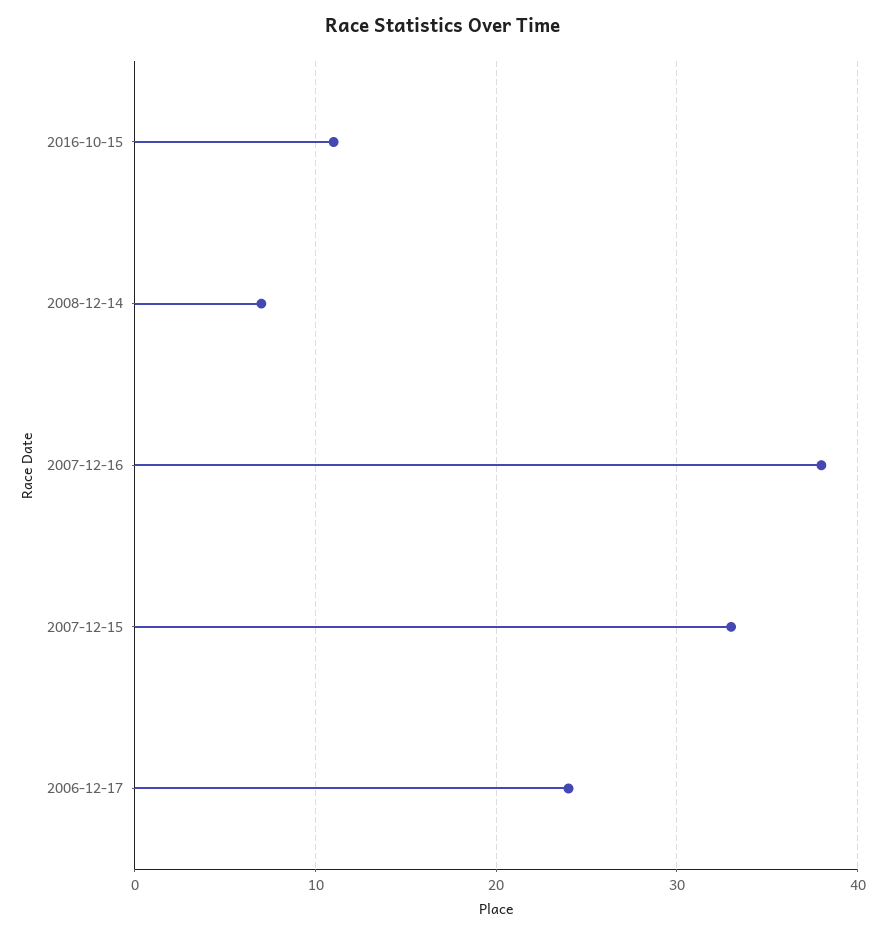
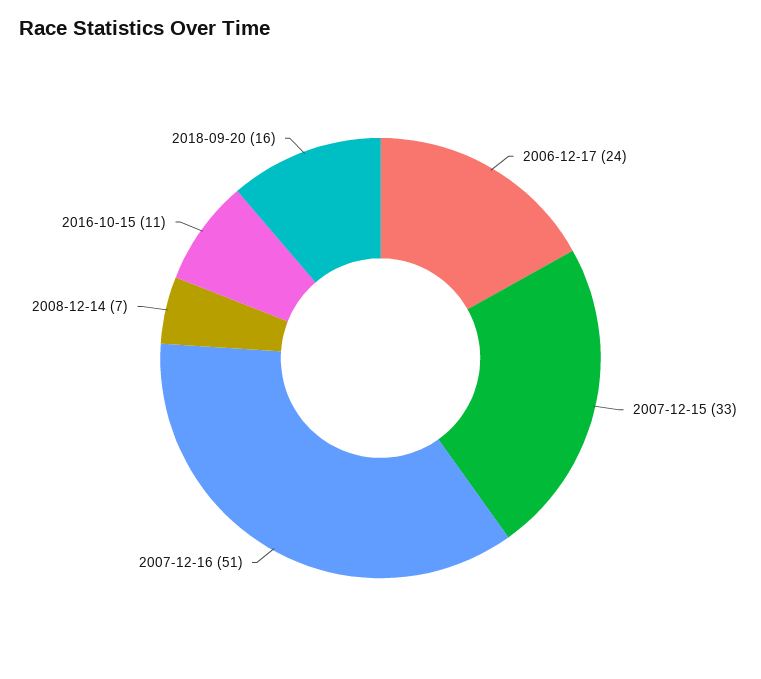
2007-12-16: 38 -> 51
2018-09-20: none -> 16

